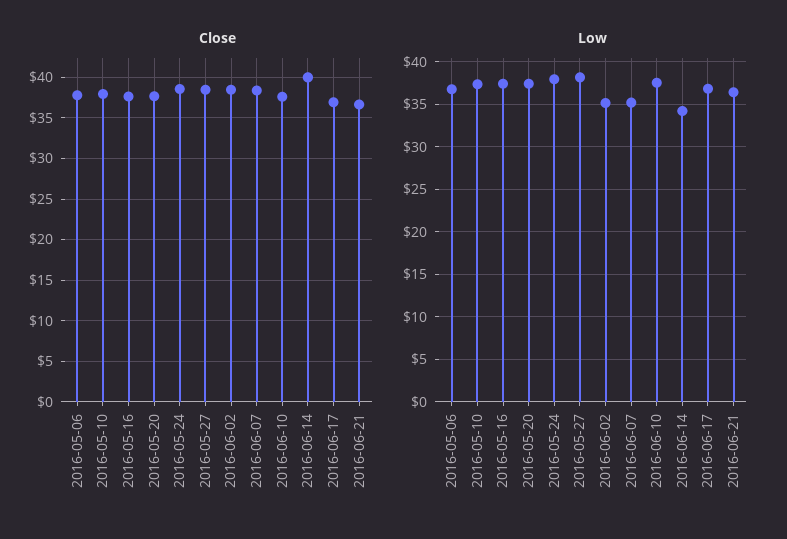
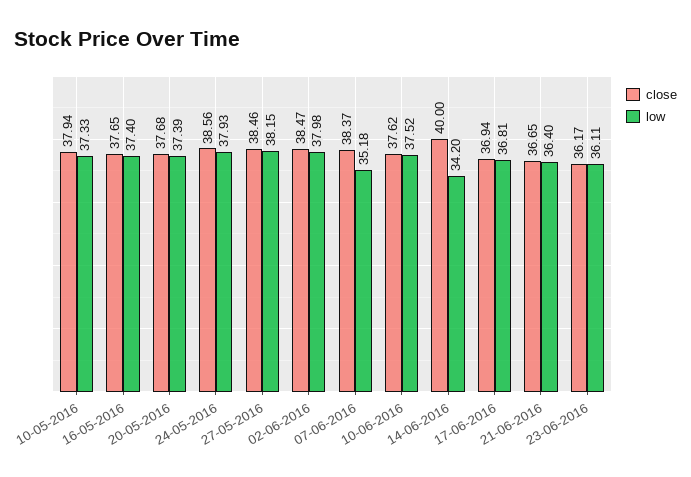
Close, 2016-05-06: 38 -> none
Low, 2016-05-06: 37 -> none
Low, 2016-06-02: 35 -> 37.98
Close, 23-06-2016: none -> 36.17
Low, 23-06-2016: none -> 36.11

